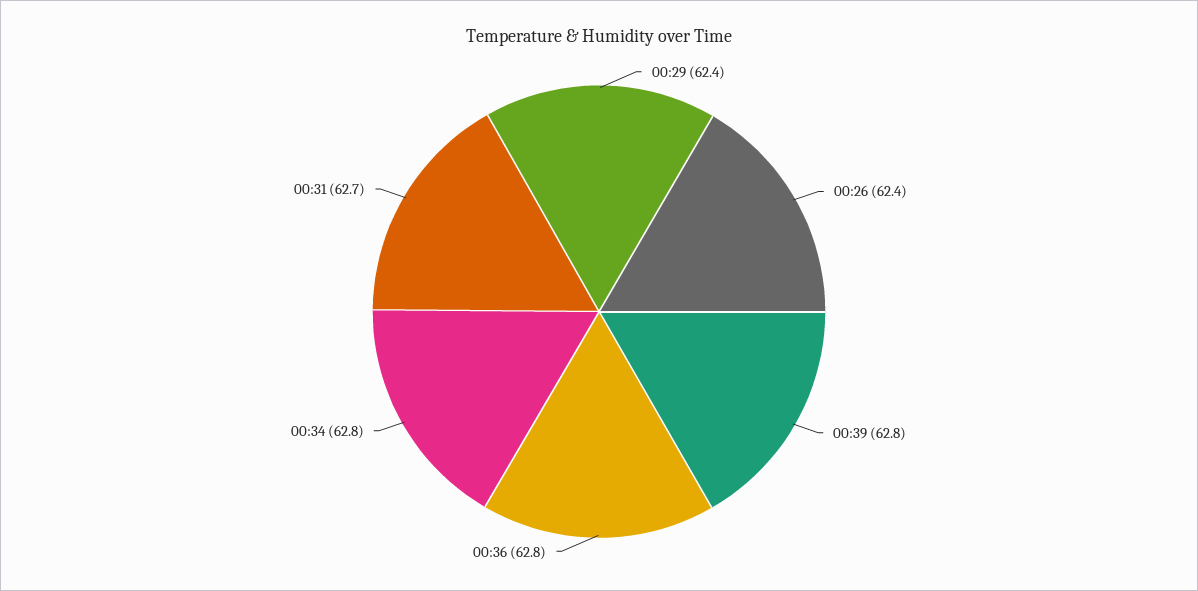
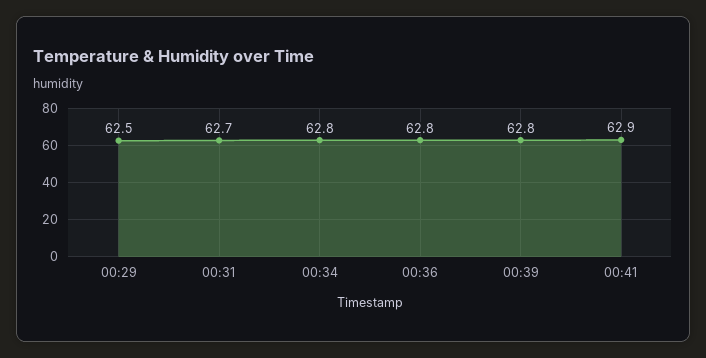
00:29: 62.4 -> 62.5
00:26: 62.4 -> none
00:41: none -> 62.9

